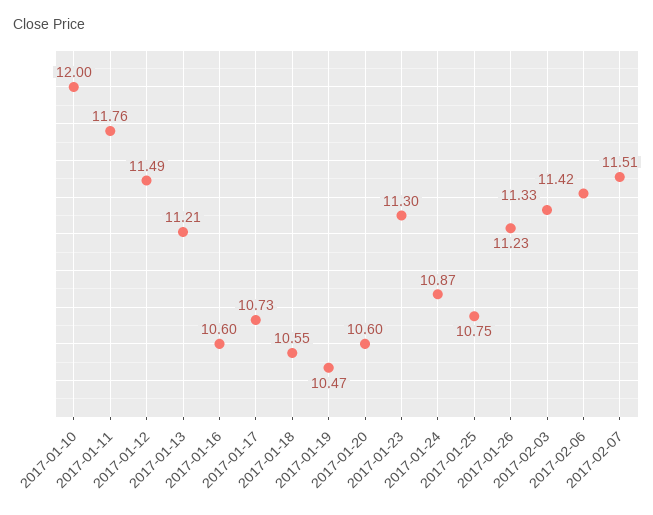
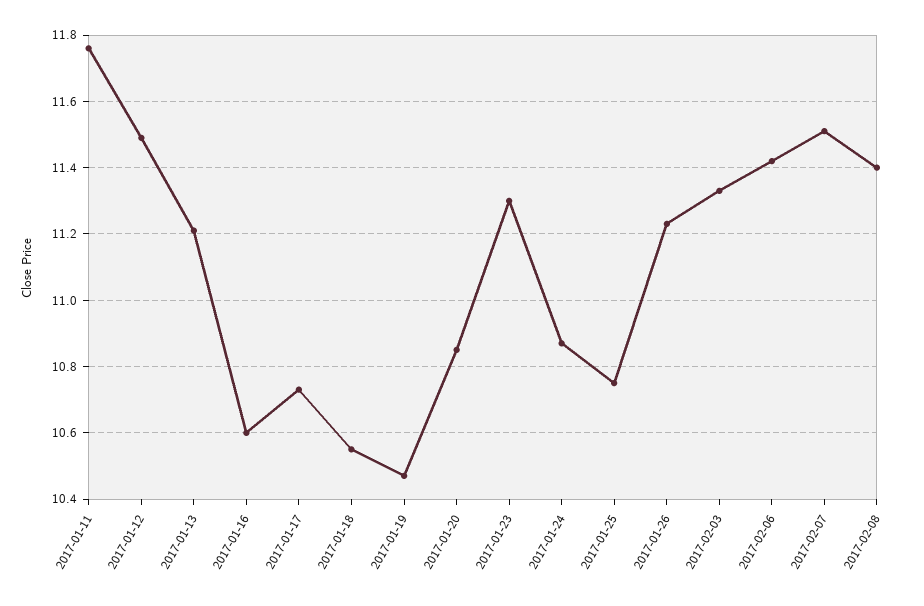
2017-01-10: 12 -> none
2017-01-20: 10.6 -> 10.85
2017-02-08: none -> 11.4

